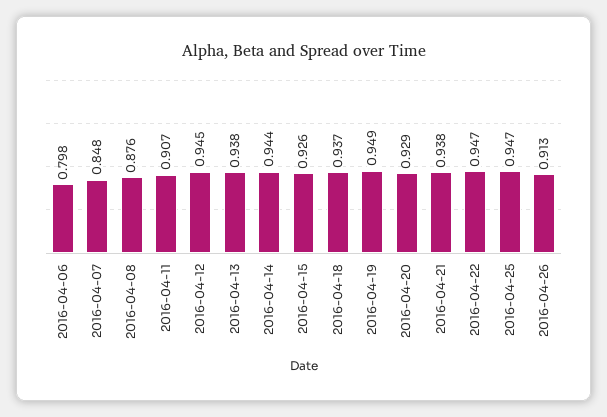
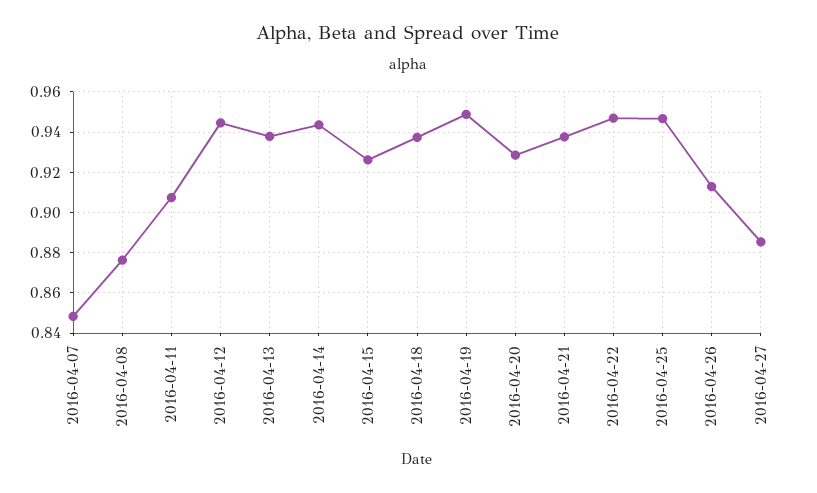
2016-04-06: 0.798 -> none
2016-04-27: none -> 0.885

